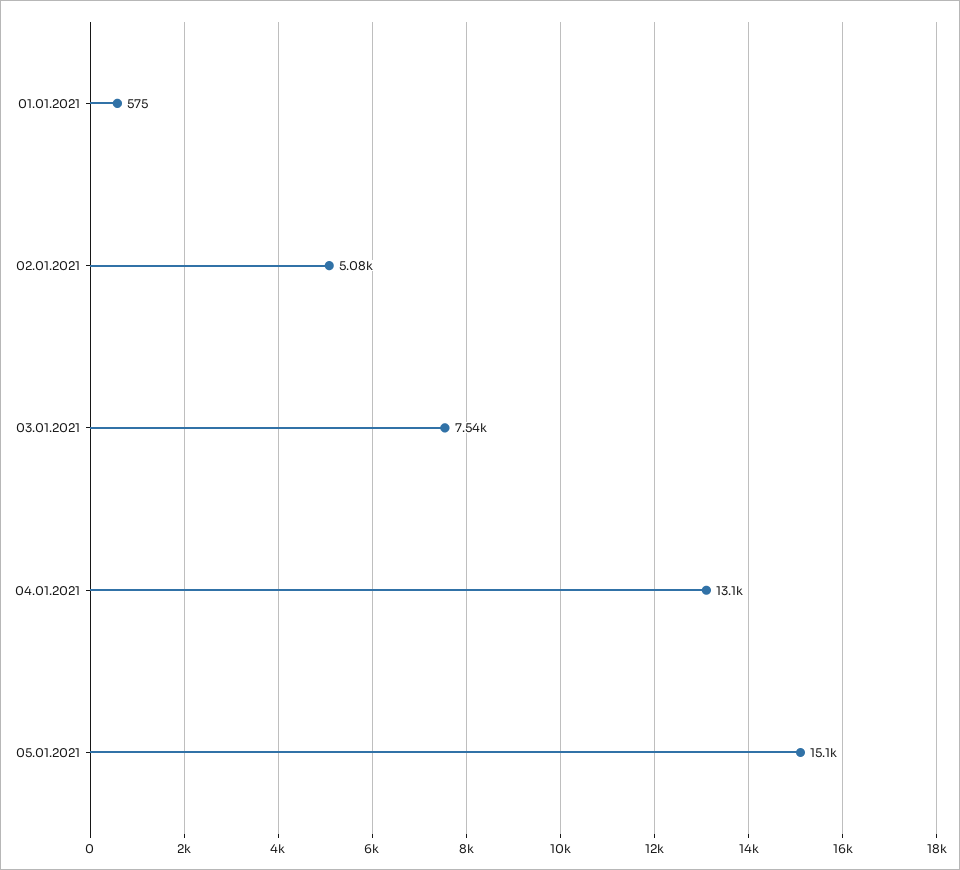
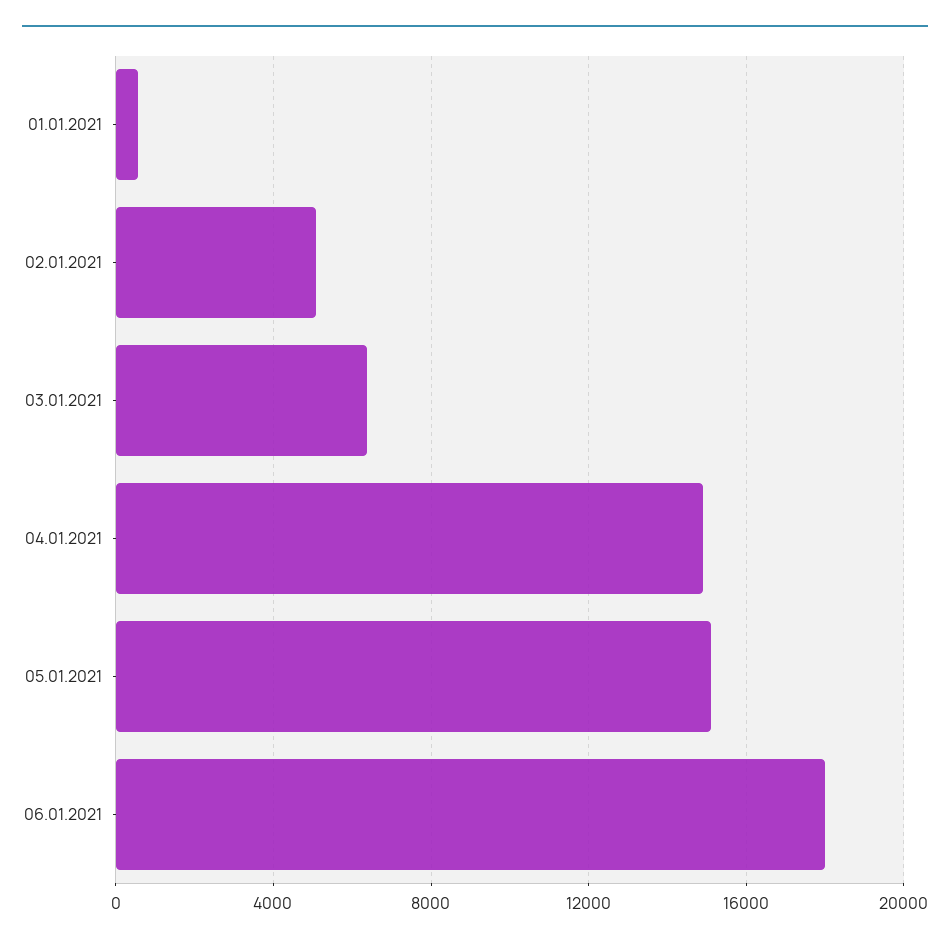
03.01.2021: 7540 -> 6500
04.01.2021: 13100 -> 15000
06.01.2021: none -> 18000

